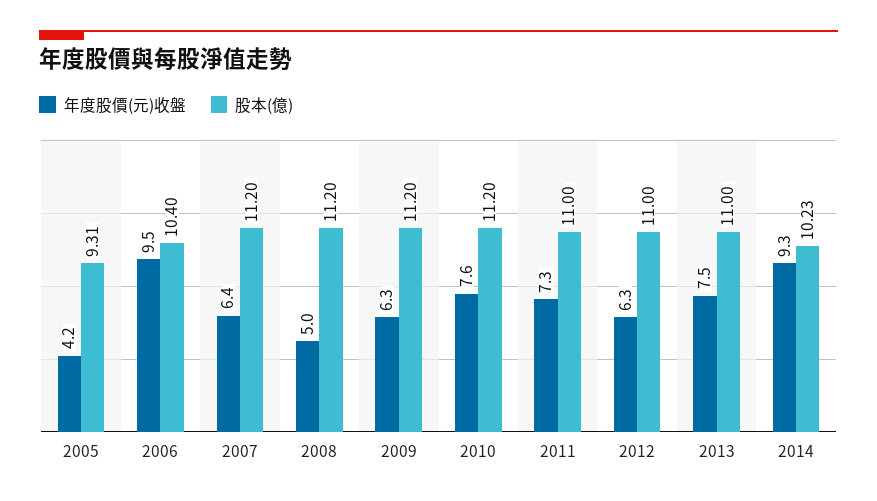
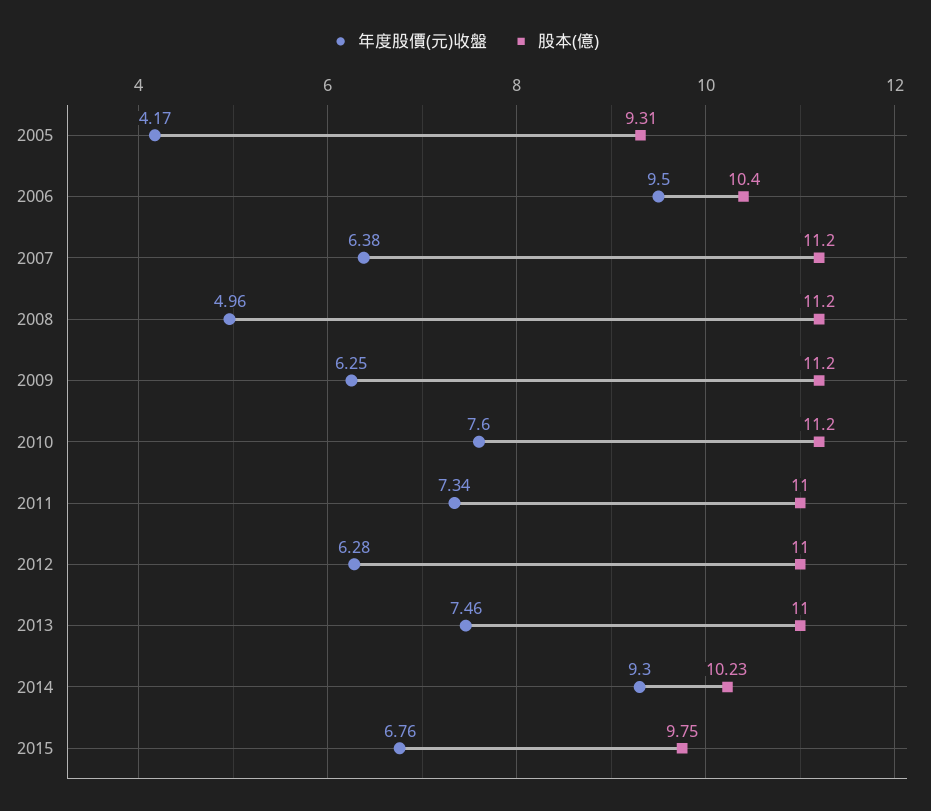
年度股價(元)收盤, 2015: none -> 6.76
股本(億), 2015: none -> 9.75

